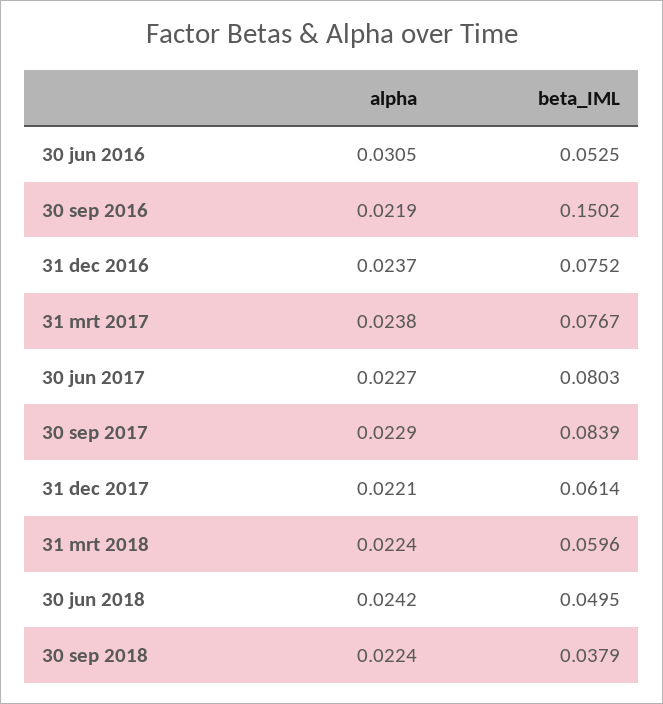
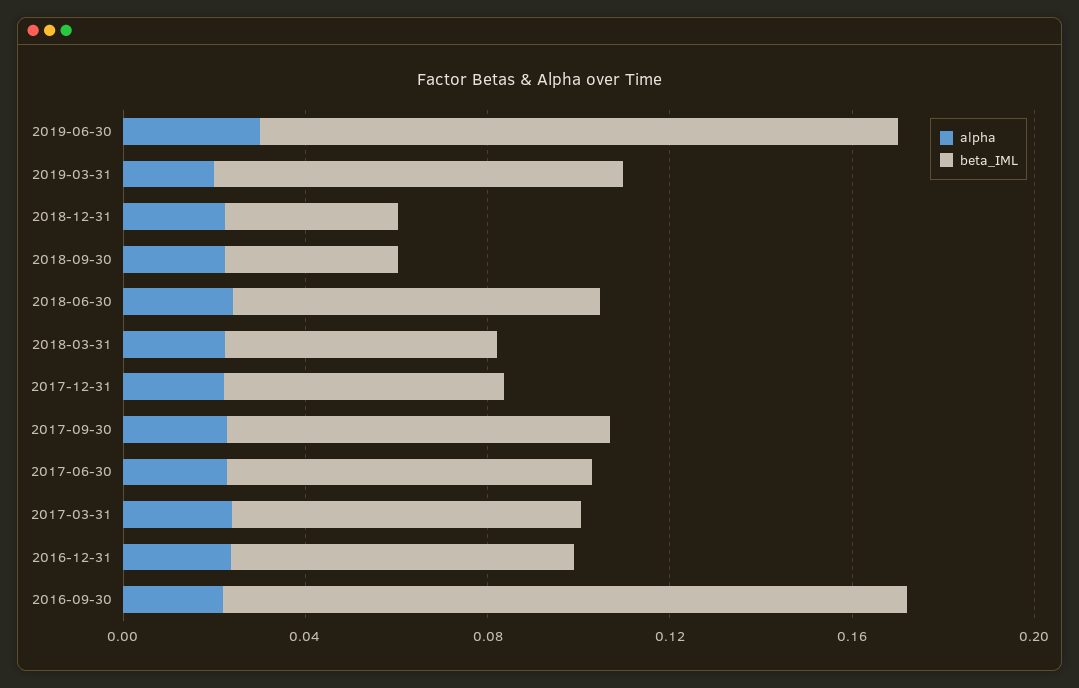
alpha, 30 jun 2016: 0.0305 -> none
beta_IML, 30 jun 2016: 0.0525 -> none
beta_IML, 30 jun 2018: 0.0495 -> 0.08
alpha, 2019-06-30: none -> 0.03
beta_IML, 2019-06-30: none -> 0.14
alpha, 2019-03-31: none -> 0.02
beta_IML, 2019-03-31: none -> 0.09
alpha, 2018-12-31: none -> 0.02
beta_IML, 2018-12-31: none -> 0.04

